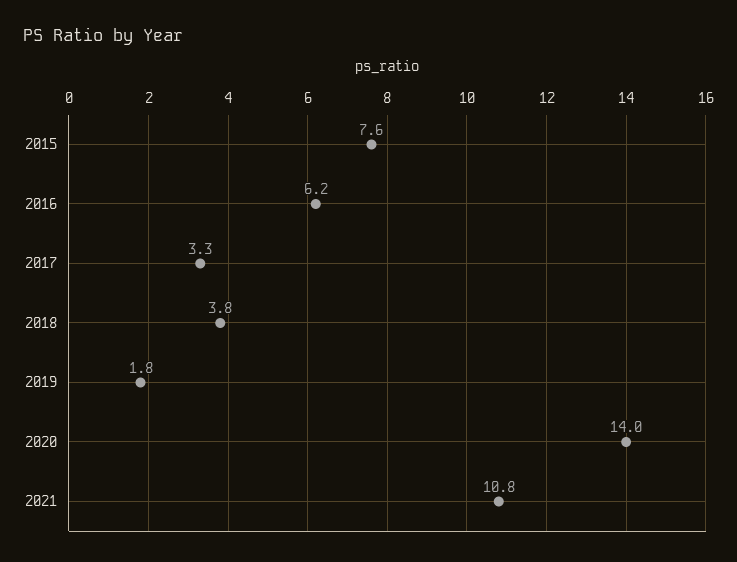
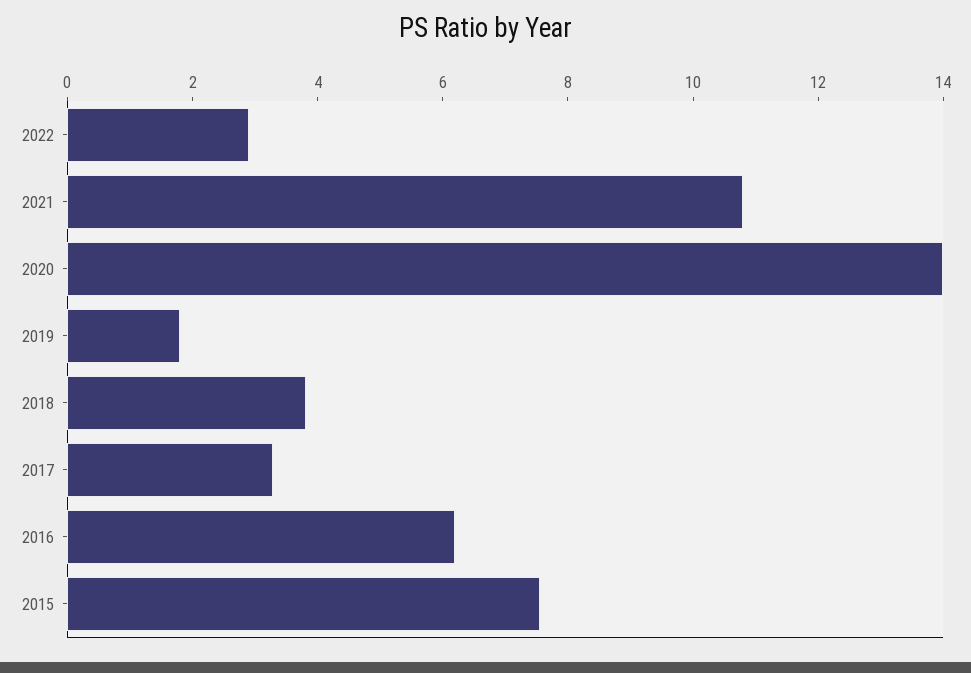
2022: none -> 3

